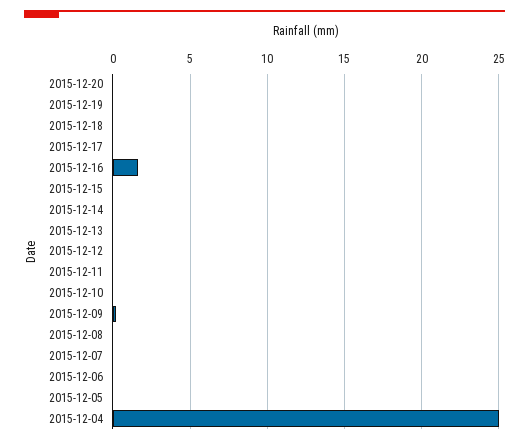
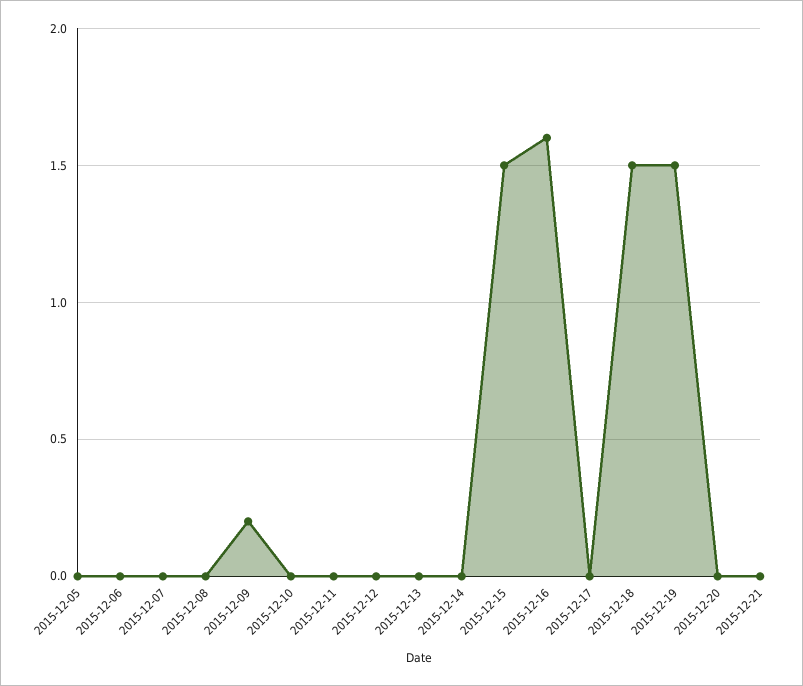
2015-12-19: 0 -> 1.5
2015-12-18: 0 -> 1.5
2015-12-15: 0 -> 1.5
2015-12-04: 25 -> none
2015-12-21: none -> 0

